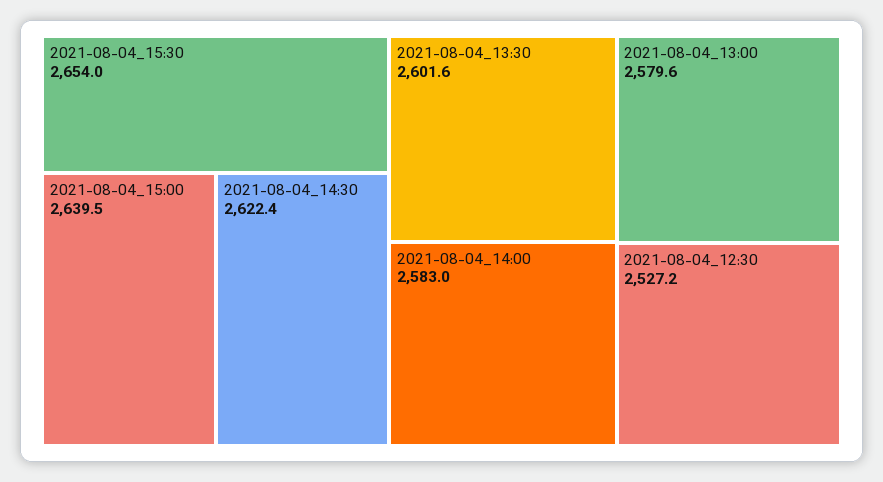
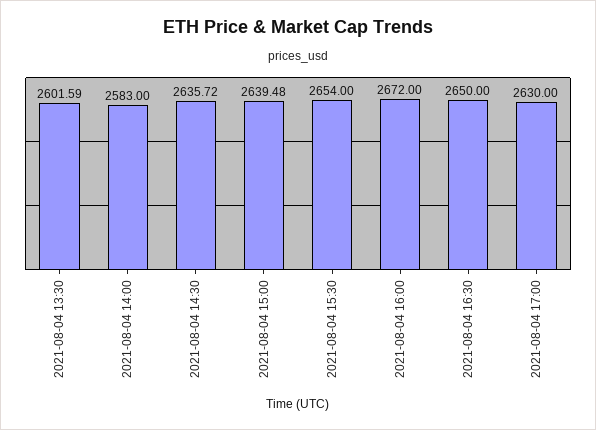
2021-08-04_14:30: 2622.4 -> 2635.72
2021-08-04_13:00: 2579.6 -> none
2021-08-04_12:30: 2527.2 -> none
2021-08-04 16:00: none -> 2672
2021-08-04 16:30: none -> 2650
2021-08-04 17:00: none -> 2630

